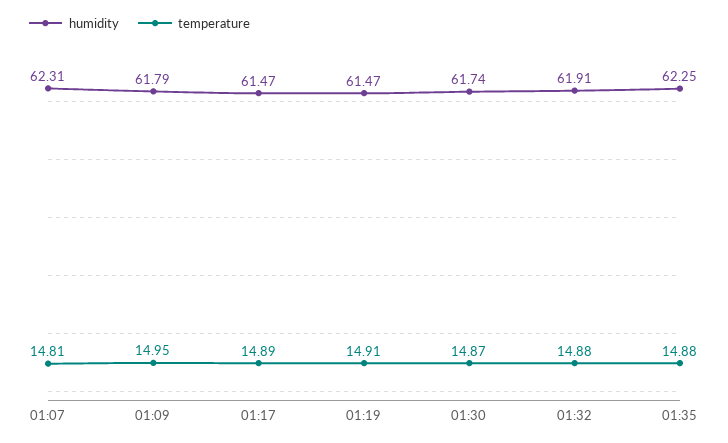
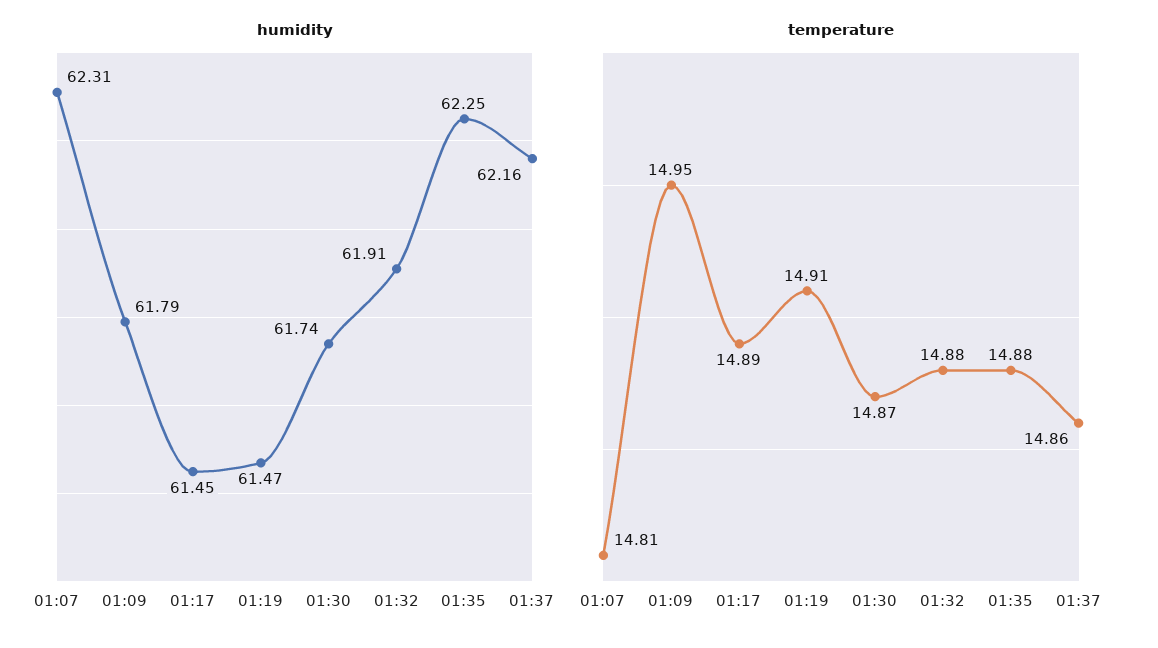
humidity, 01:17: 61.47 -> 61.45
humidity, 01:37: none -> 62.16
temperature, 01:37: none -> 14.86

